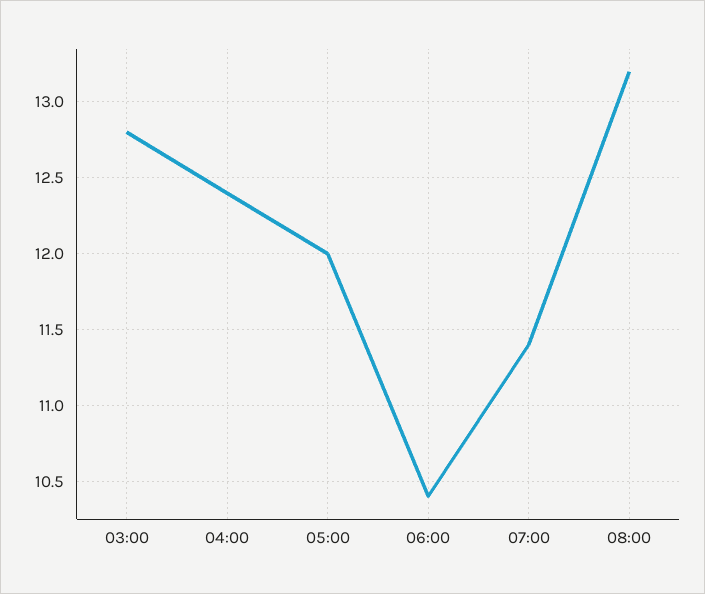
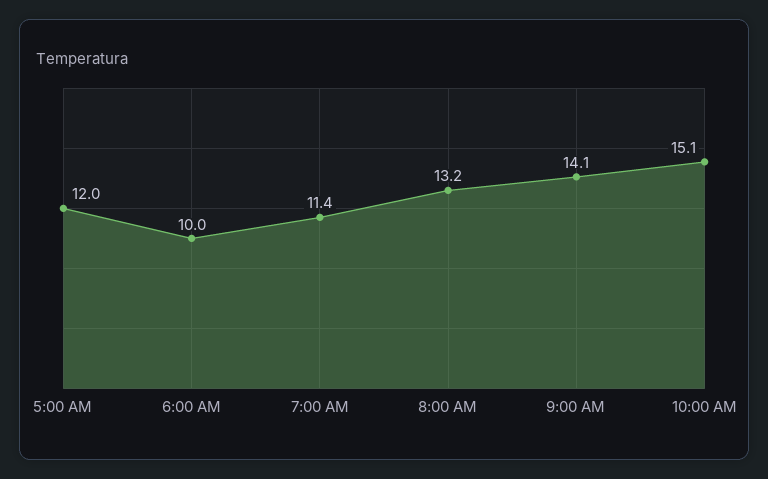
03:00: 12.8 -> none
04:00: 12.4 -> none
06:00: 10.4 -> 10
9:00 AM: none -> 14.1
10:00 AM: none -> 15.1

